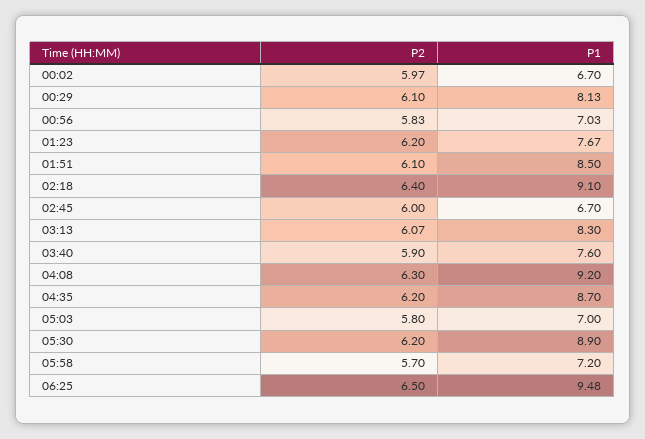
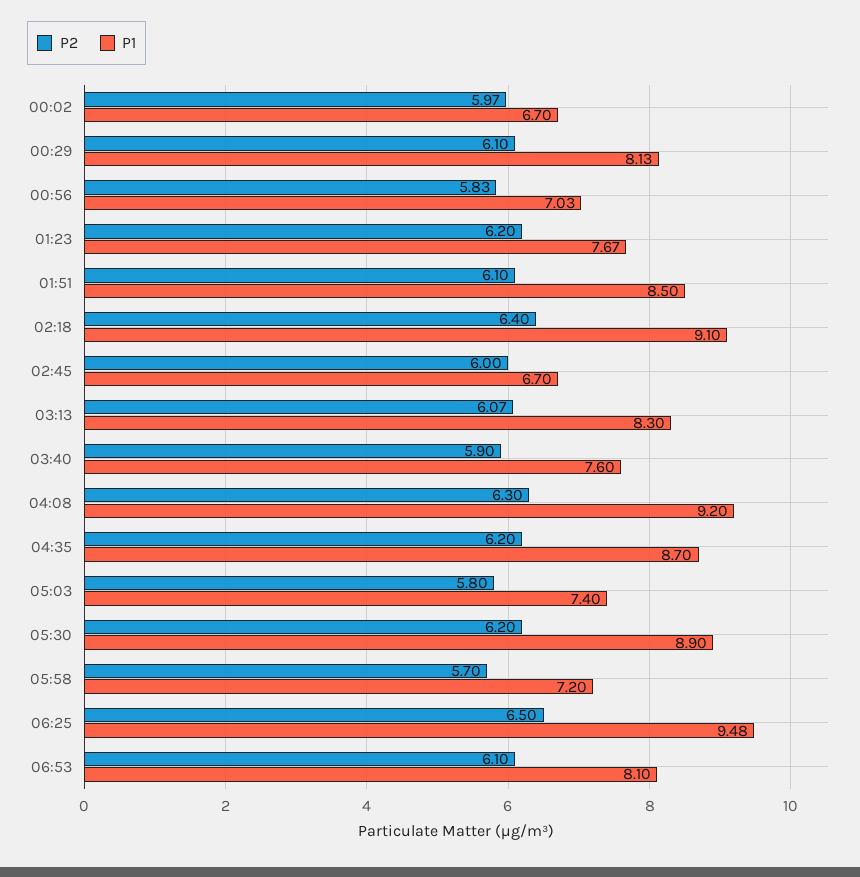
P1, 05:03: 7 -> 7.4
P2, 06:53: none -> 6.1
P1, 06:53: none -> 8.1

